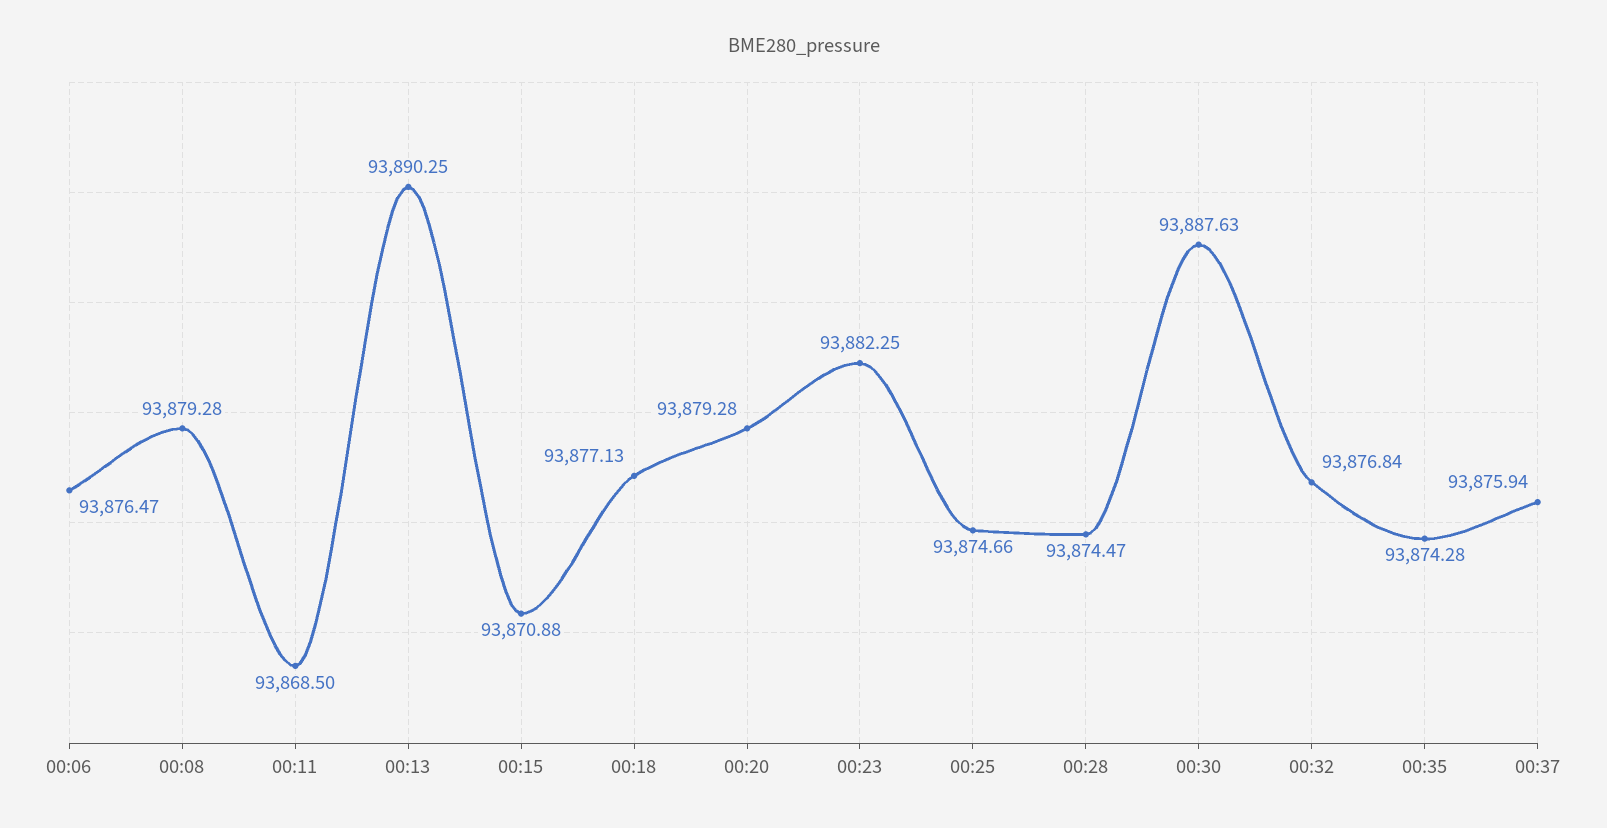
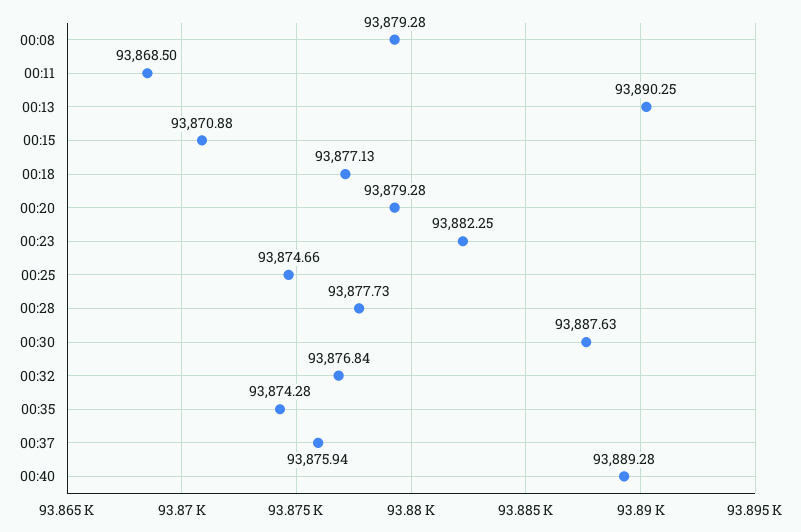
00:06: 93876.47 -> none
00:28: 93874.47 -> 93877.73
00:40: none -> 93889.28

